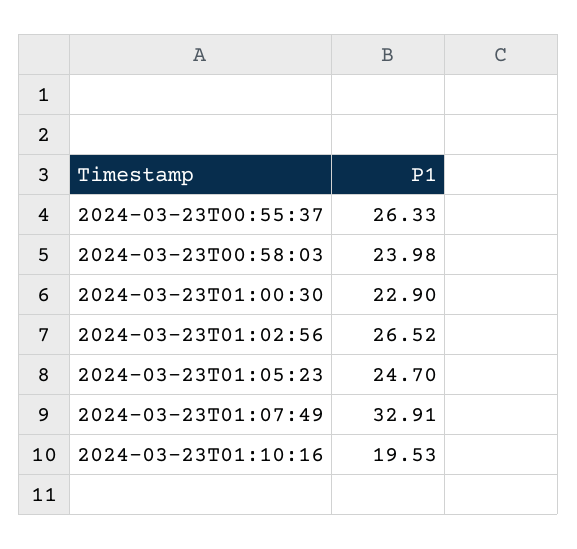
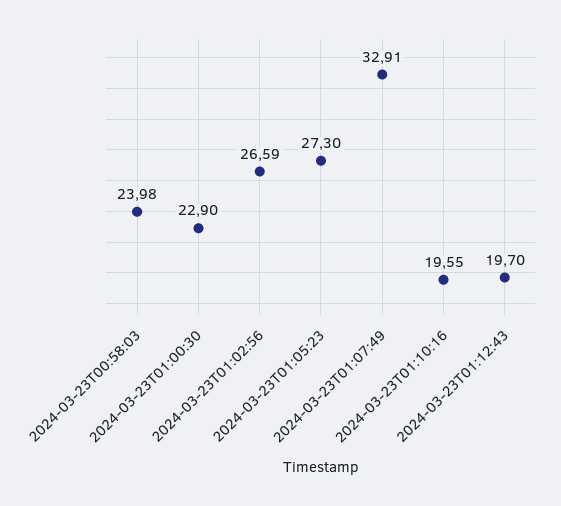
2024-03-23T00:55:37: 26.33 -> none
2024-03-23T01:02:56: 26.52 -> 26.59
2024-03-23T01:05:23: 24.7 -> 27.3
2024-03-23T01:10:16: 19.53 -> 19.55
2024-03-23T01:12:43: none -> 19.7

